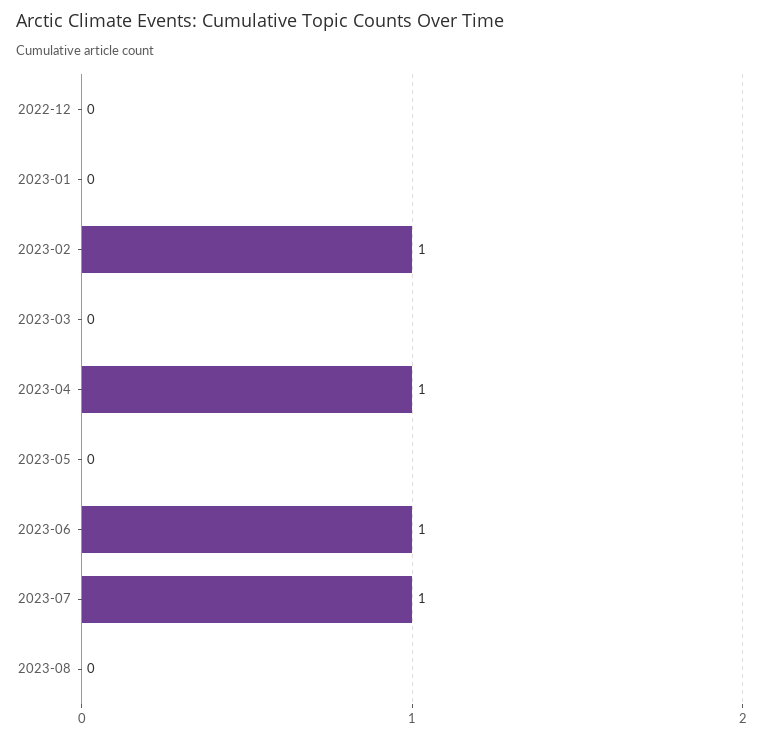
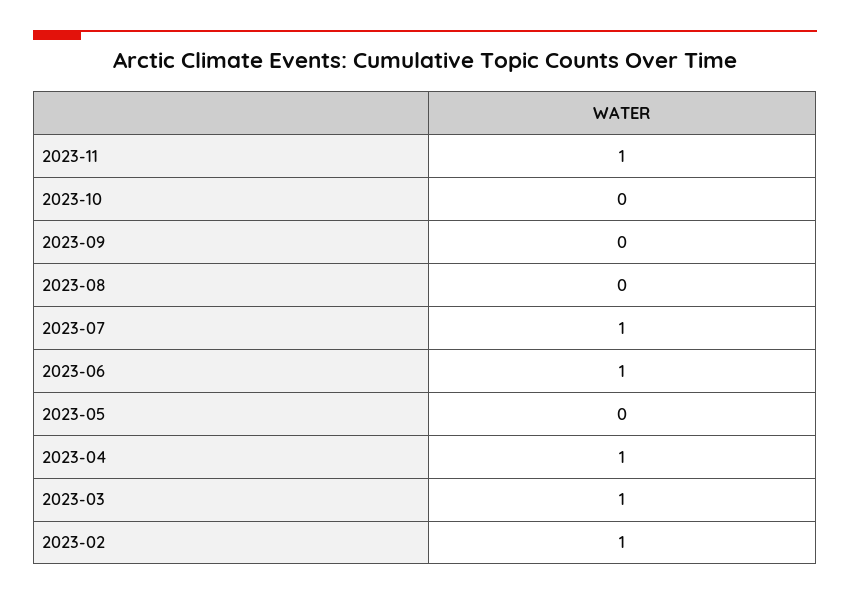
2022-12: 0 -> none
2023-01: 0 -> none
2023-03: 0 -> 1
2023-11: none -> 1
2023-10: none -> 0
2023-09: none -> 0

